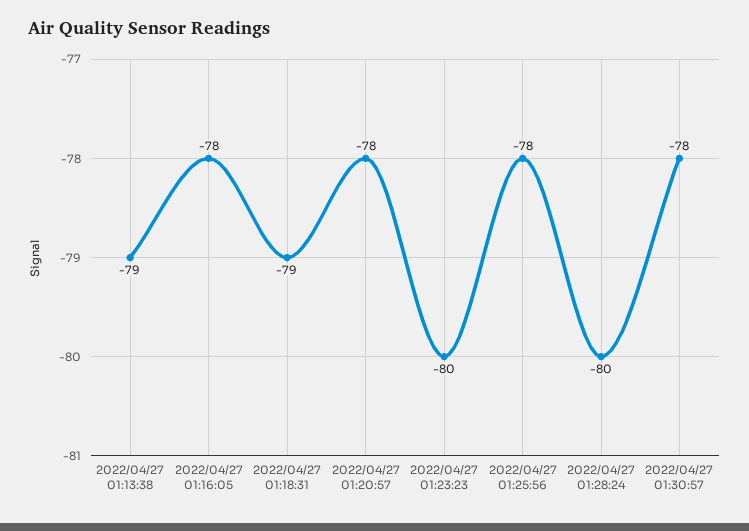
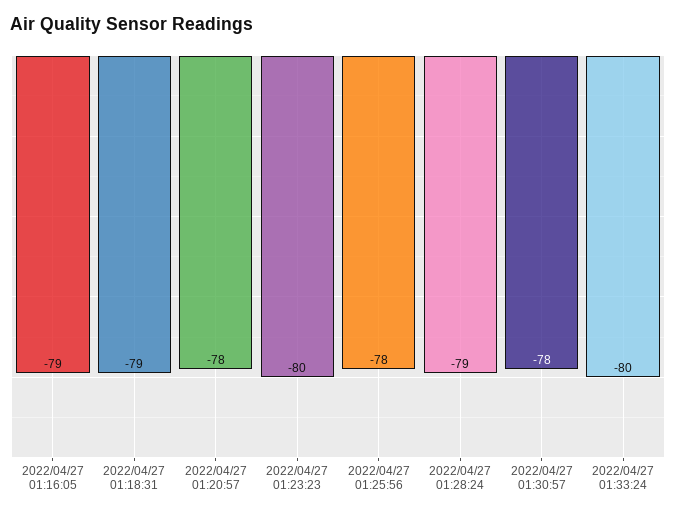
2022/04/27 01:13:38: -79 -> none
2022/04/27 01:16:05: -78 -> -79
2022/04/27 01:28:24: -80 -> -79
2022/04/27 01:33:24: none -> -80

